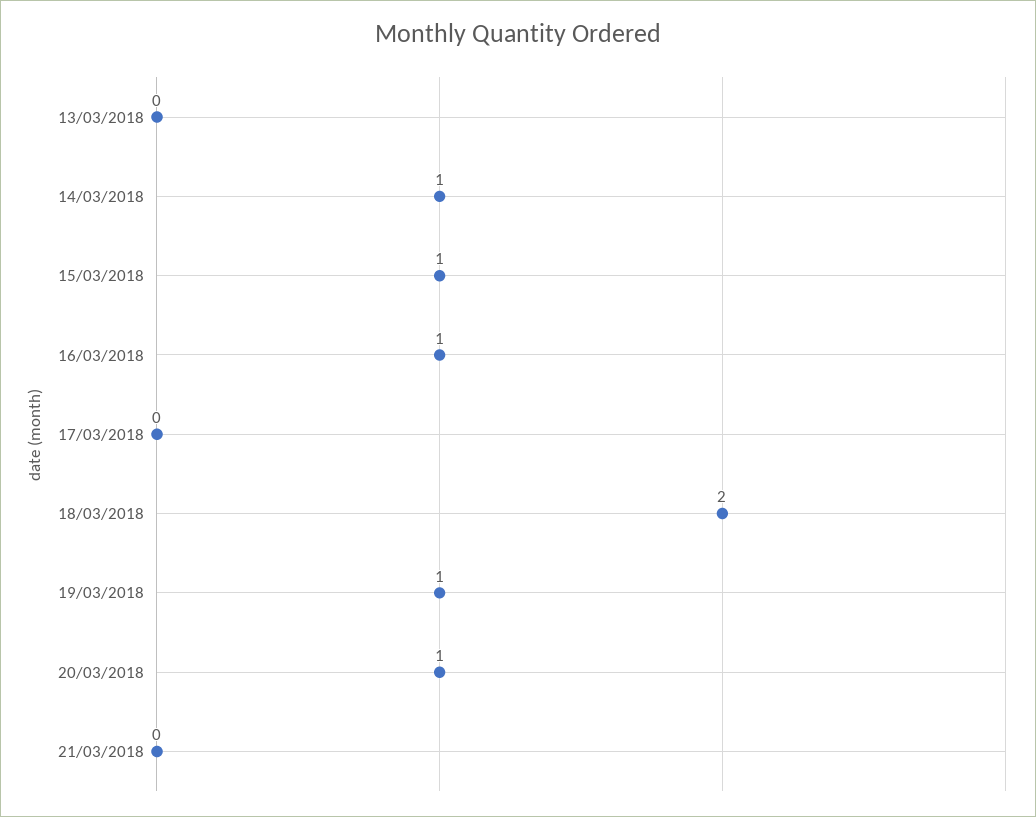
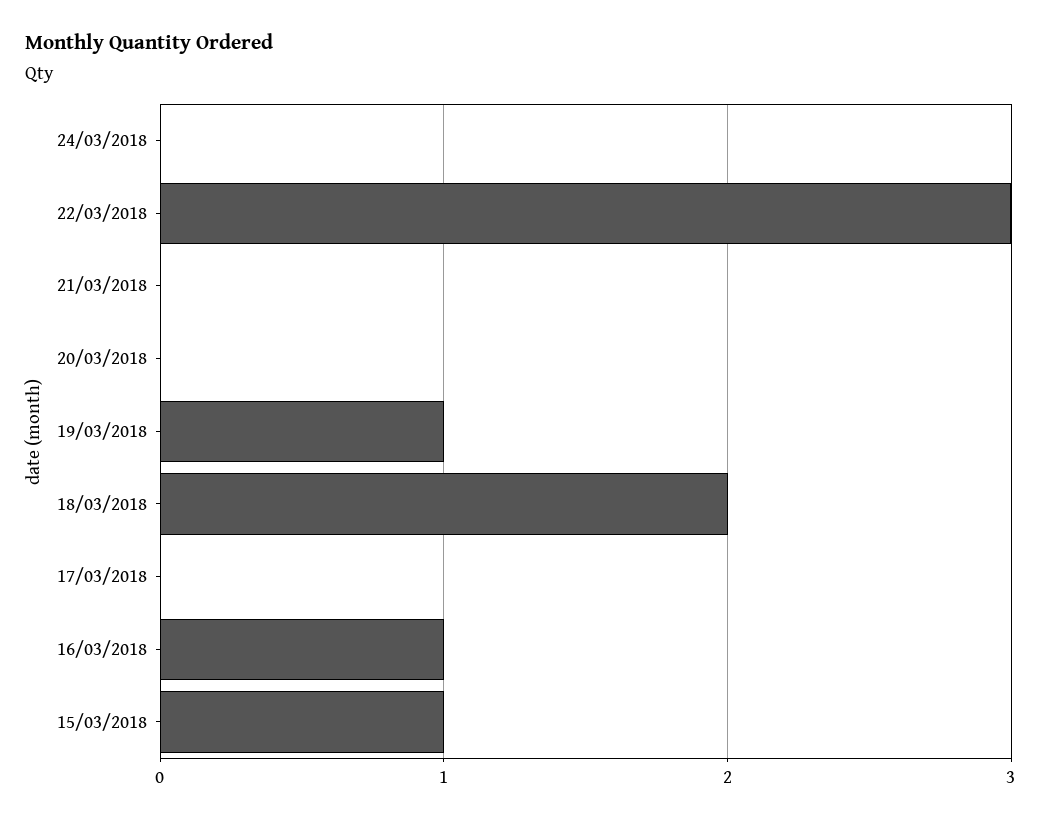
13/03/2018: 0 -> none
14/03/2018: 1 -> none
20/03/2018: 1 -> 0
24/03/2018: none -> 0
22/03/2018: none -> 3

